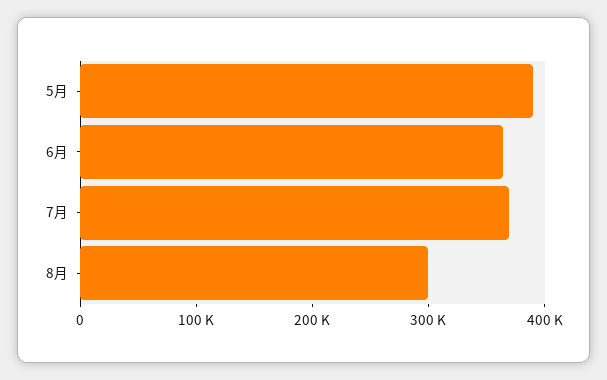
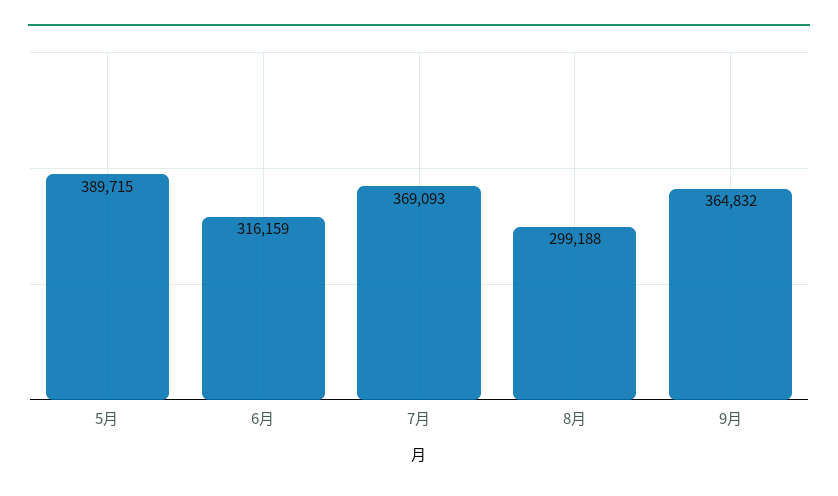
6月: 360000 -> 316159
9月: none -> 364832

